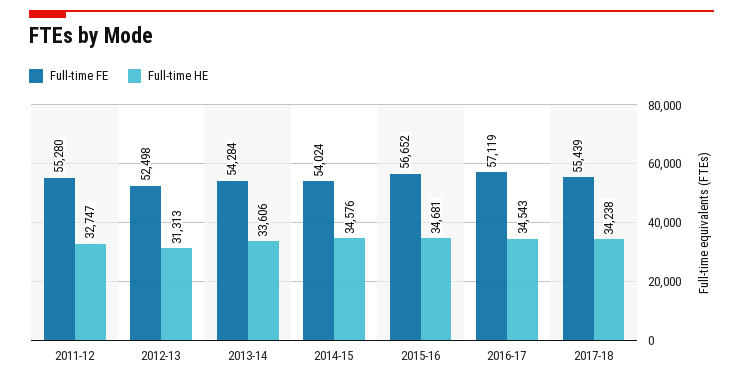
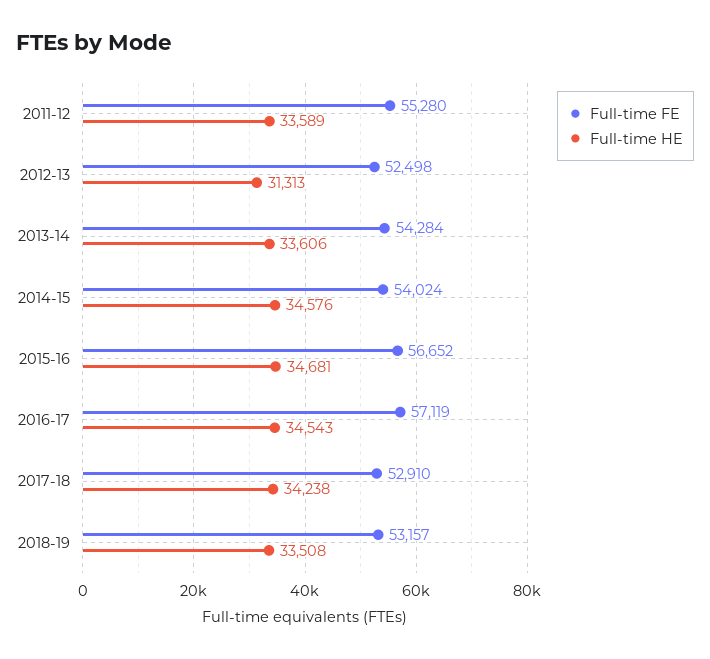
Full-time HE, 2011-12: 32747 -> 33589
Full-time FE, 2017-18: 55439 -> 52910
Full-time FE, 2018-19: none -> 53157
Full-time HE, 2018-19: none -> 33508

